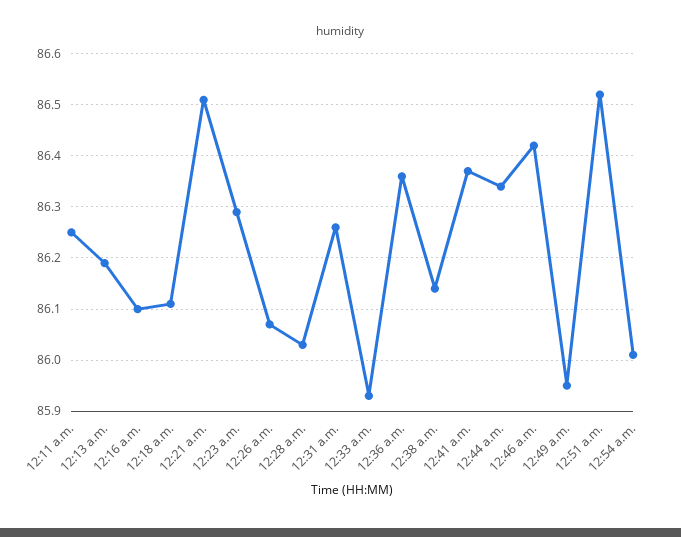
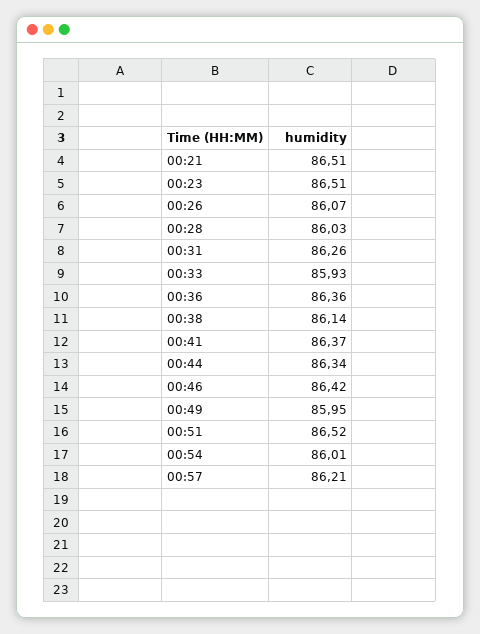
12:11 a.m.: 86.25 -> none
12:13 a.m.: 86.2 -> none
12:16 a.m.: 86.1 -> none
12:18 a.m.: 86.1 -> none
12:23 a.m.: 86.3 -> 86.51
00:57: none -> 86.21

